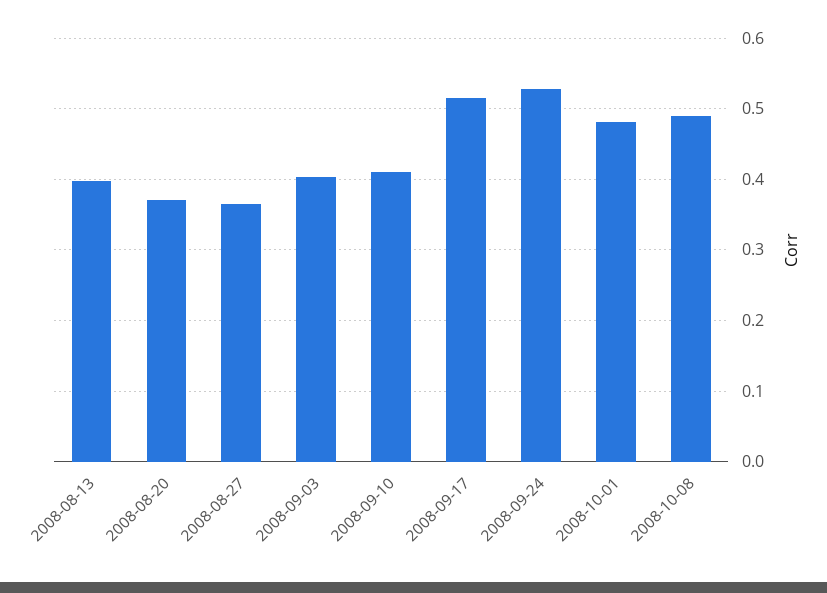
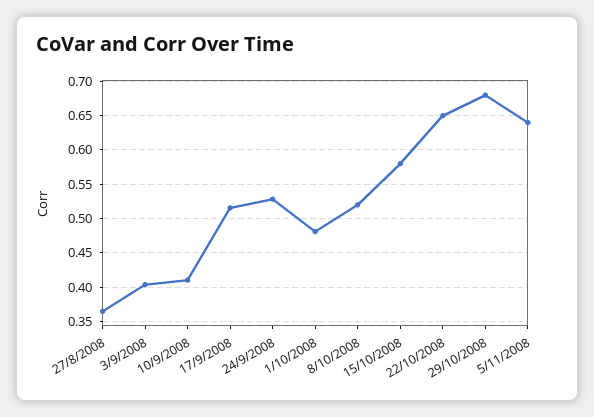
2008-08-13: 0.4 -> none
2008-08-20: 0.37 -> none
2008-10-08: 0.49 -> 0.52
15/10/2008: none -> 0.58
22/10/2008: none -> 0.65
29/10/2008: none -> 0.68
5/11/2008: none -> 0.64

